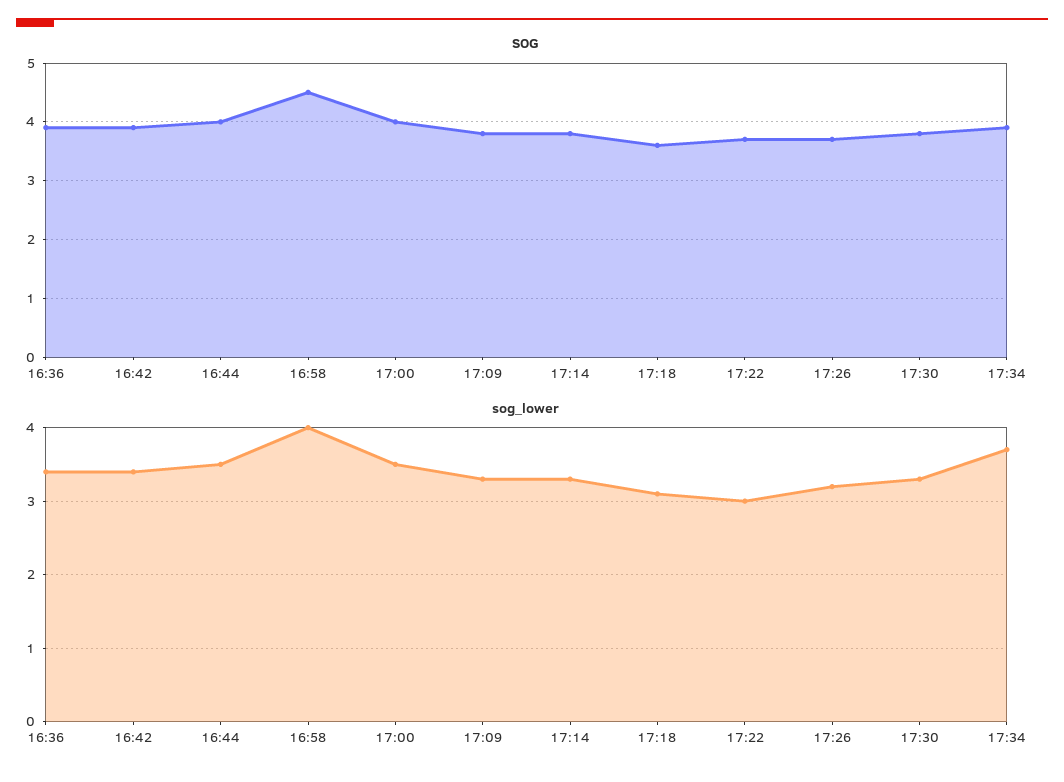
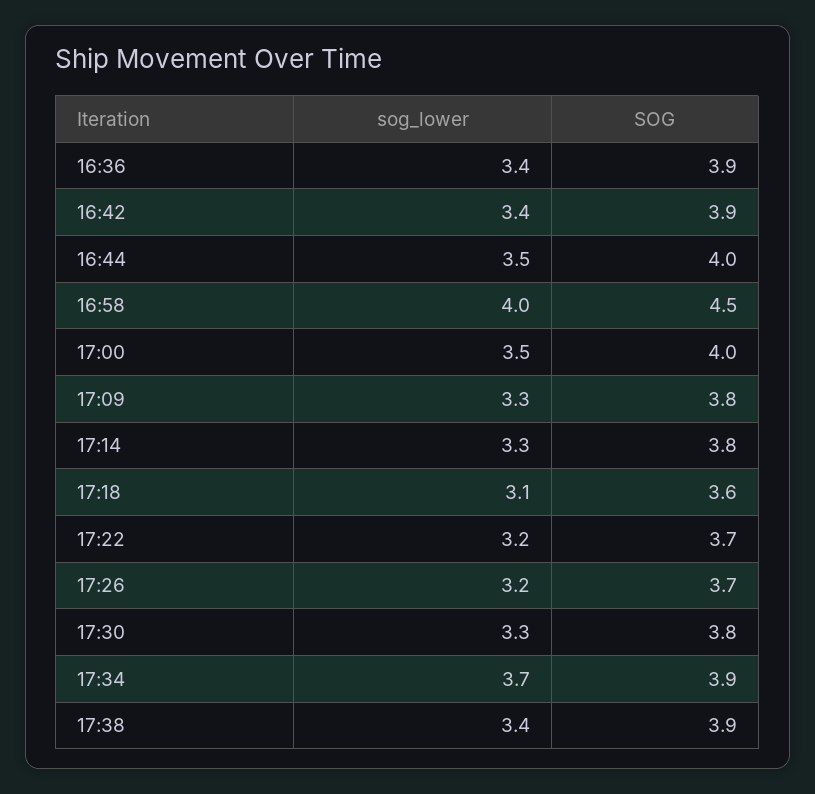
sog_lower, 17:22: 3 -> 3.2
sog_lower, 17:38: none -> 3.4
SOG, 17:38: none -> 3.9

